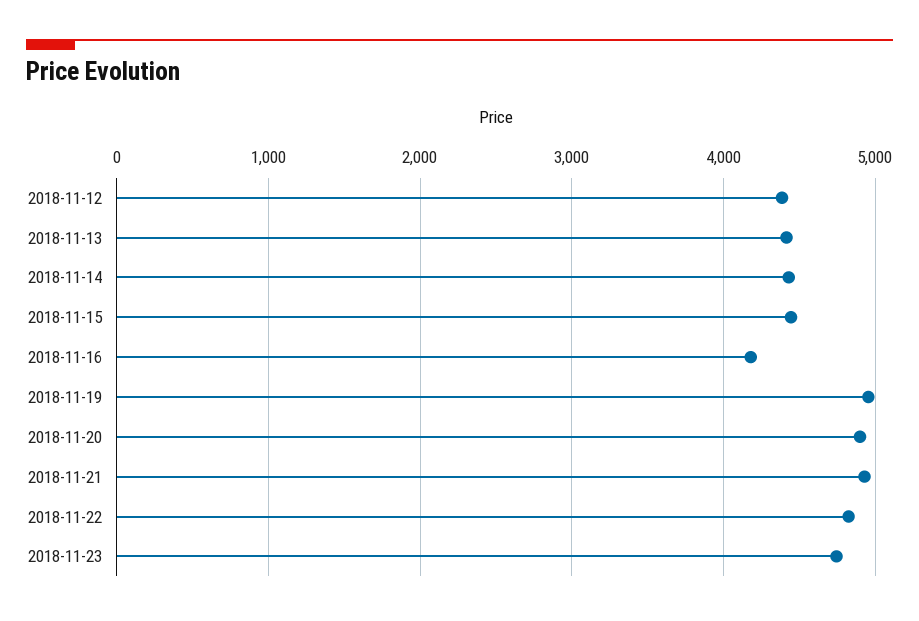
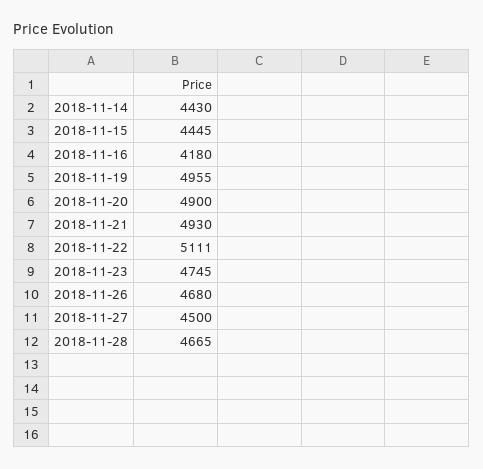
2018-11-12: 4400 -> none
2018-11-13: 4400 -> none
2018-11-22: 4800 -> 5111
2018-11-26: none -> 4680
2018-11-27: none -> 4500
2018-11-28: none -> 4665

